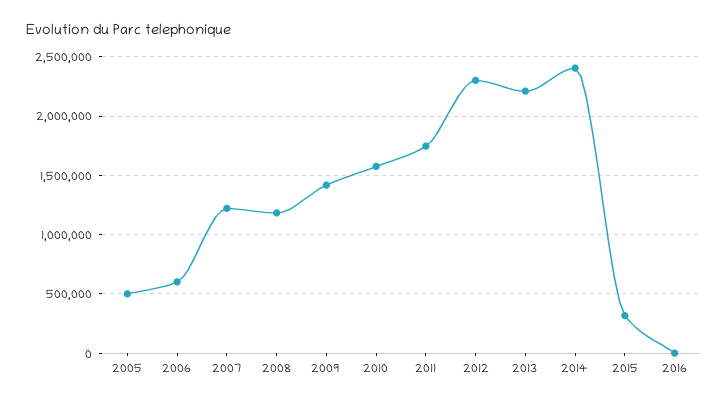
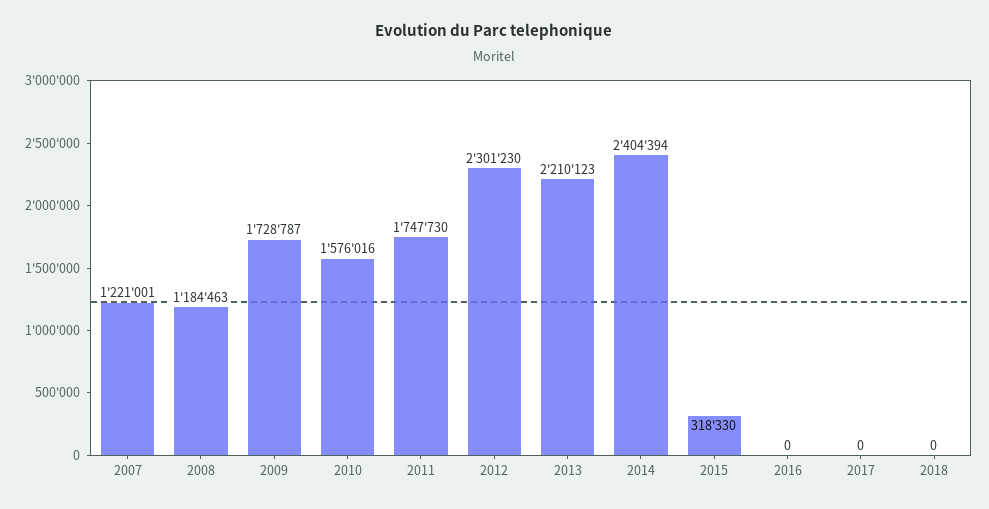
2005: 500000 -> none
2006: 600000 -> none
2009: 1400000 -> 1728787
2017: none -> 0
2018: none -> 0

